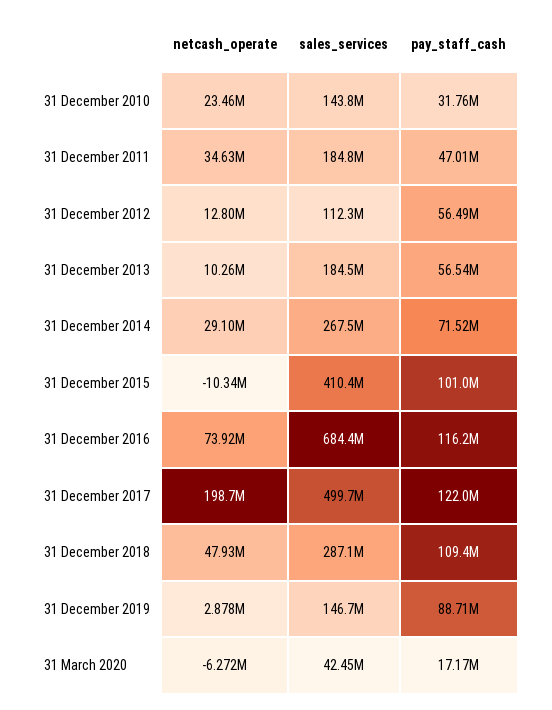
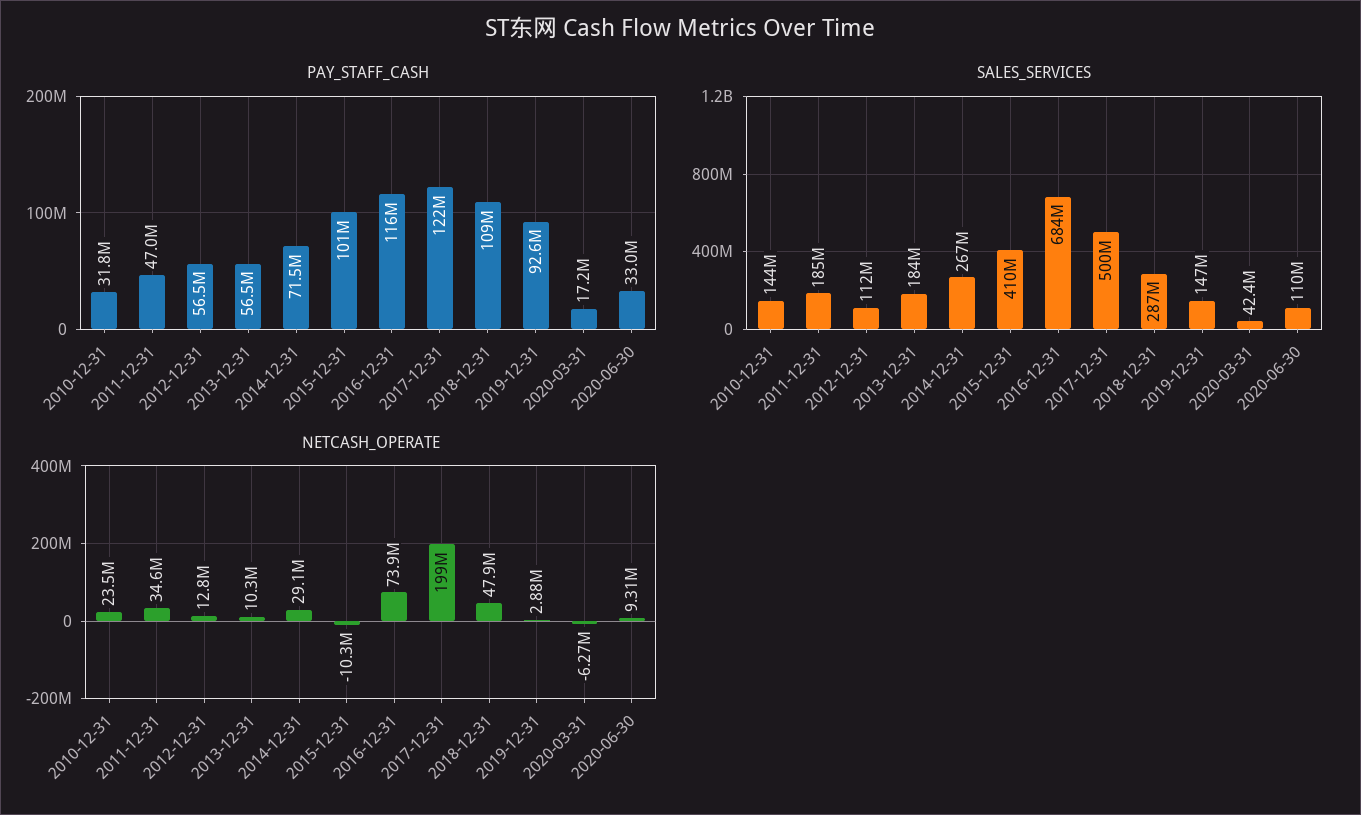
pay_staff_cash, 31 December 2019: 88710000 -> 92600000
pay_staff_cash, 2020-06-30: none -> 33000000
sales_services, 2020-06-30: none -> 110000000
netcash_operate, 2020-06-30: none -> 9310000

